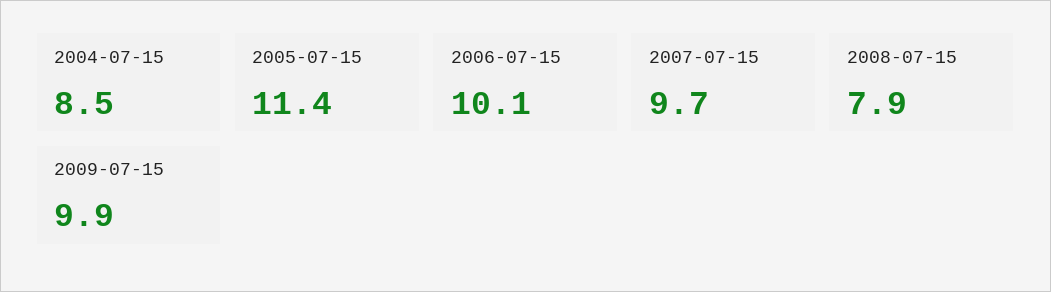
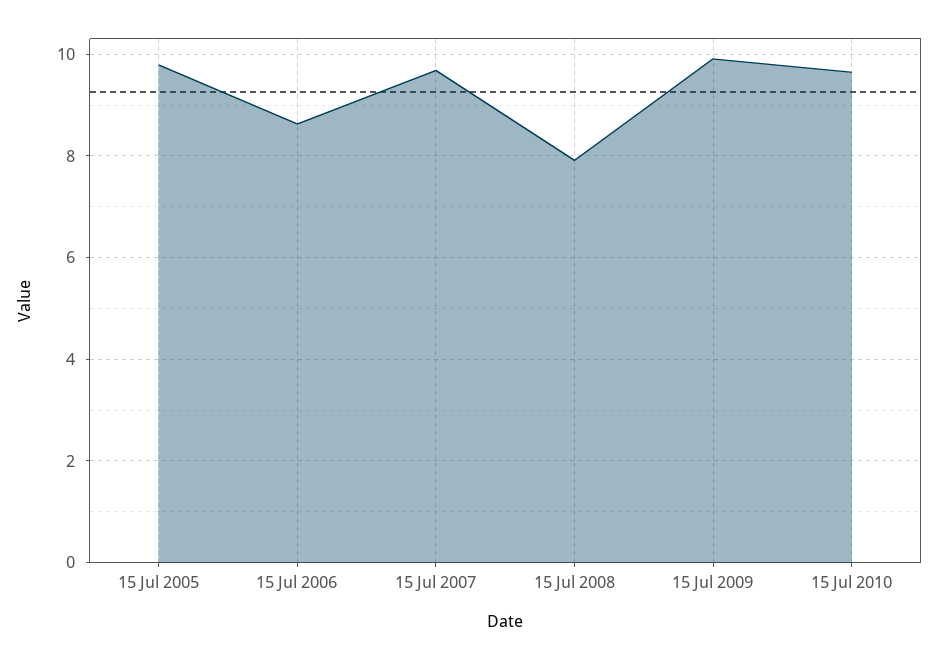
2004-07-15: 8.5 -> none
2005-07-15: 11.4 -> 9.8
2006-07-15: 10.1 -> 8.6
15 Jul 2010: none -> 9.6

